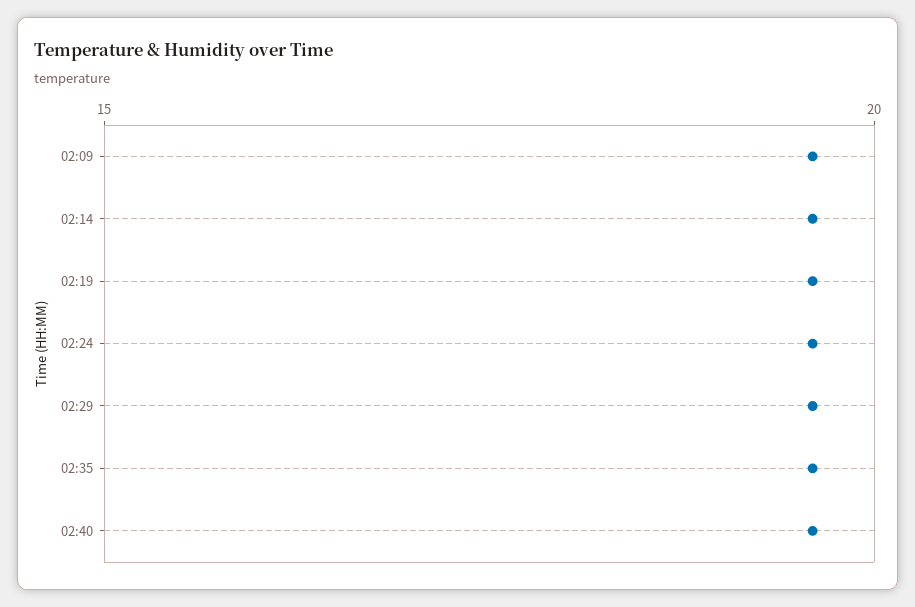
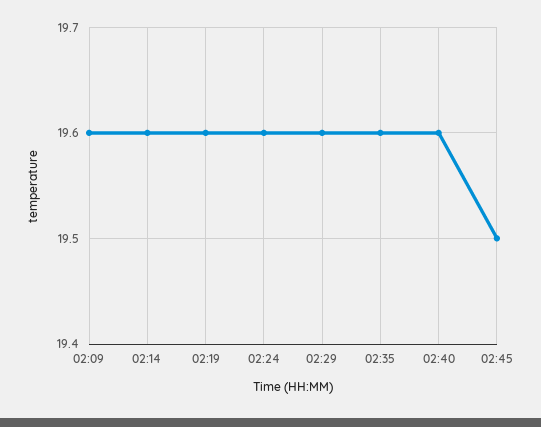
02:45: none -> 19.5

